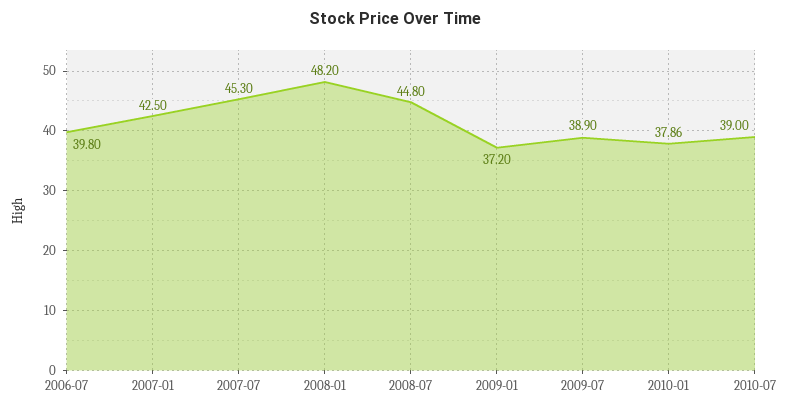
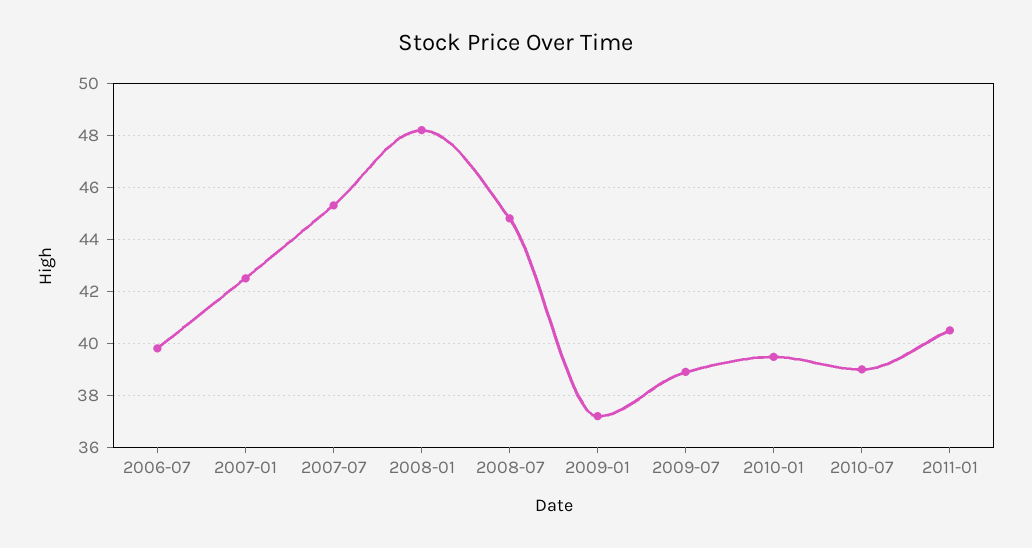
2010-01: 37.86 -> 39.5
2011-01: none -> 40.5

